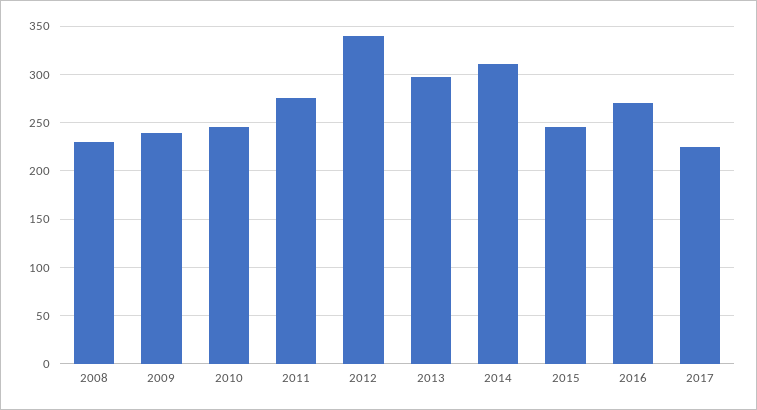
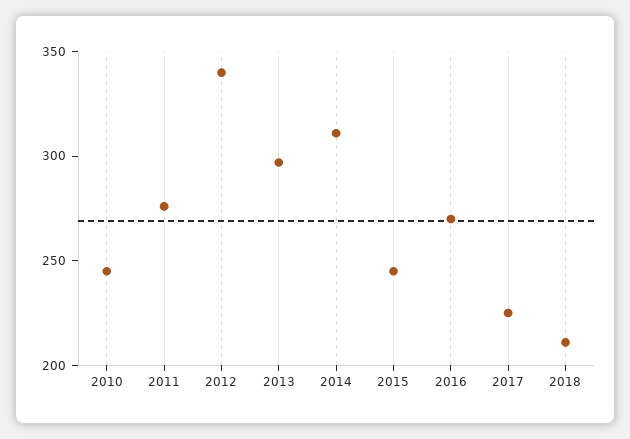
2008: 230 -> none
2009: 240 -> none
2018: none -> 210

